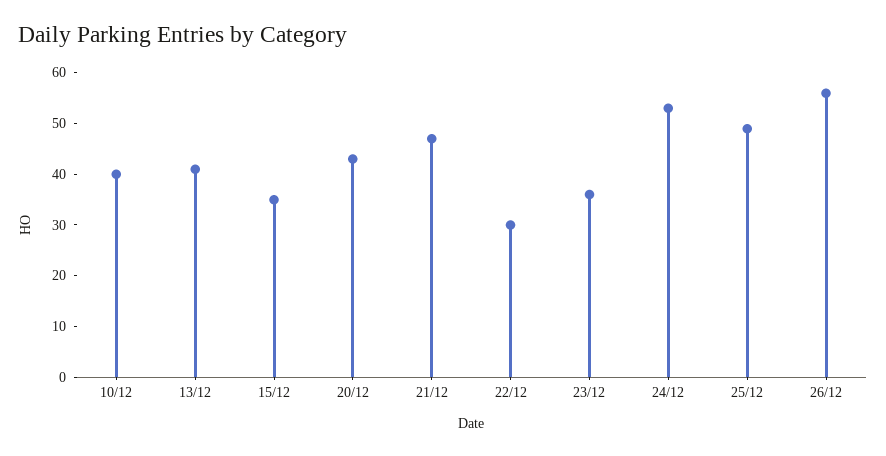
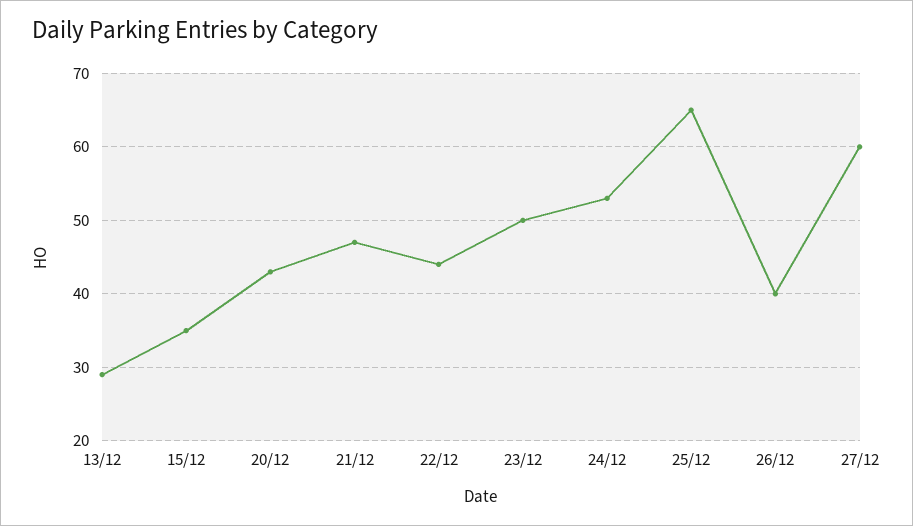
10/12: 40 -> none
13/12: 40 -> 29
22/12: 30 -> 44
23/12: 35 -> 50
25/12: 50 -> 65
26/12: 55 -> 40
27/12: none -> 60

